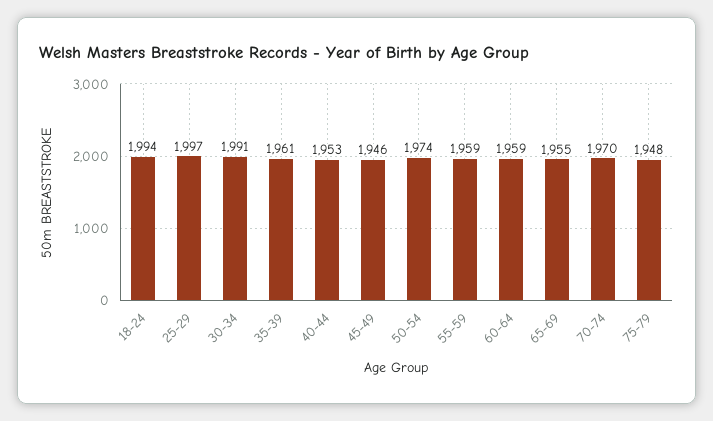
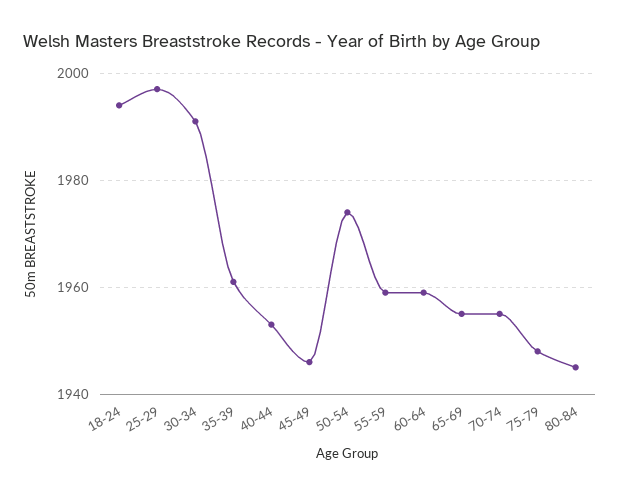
70-74: 1970 -> 1955
80-84: none -> 1945

